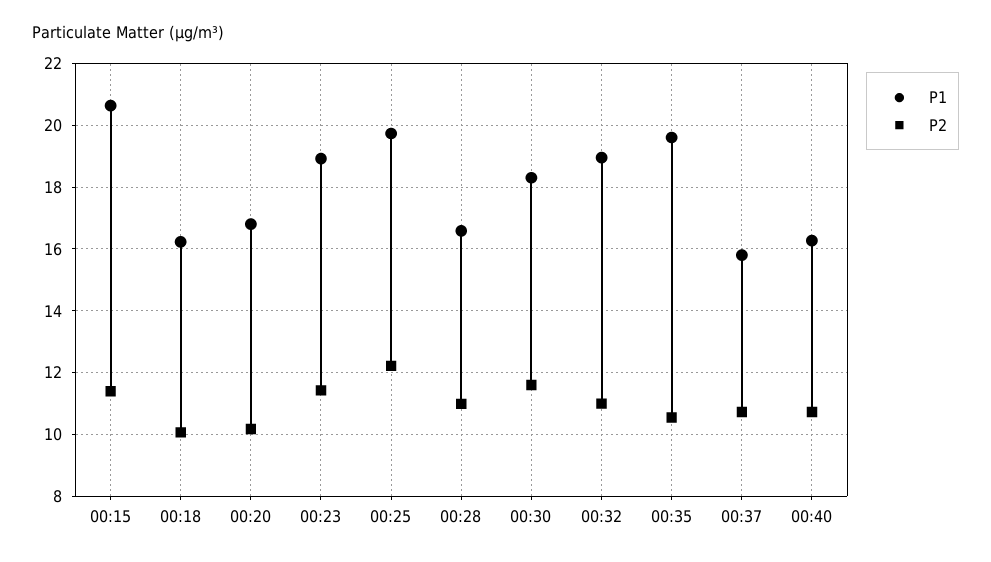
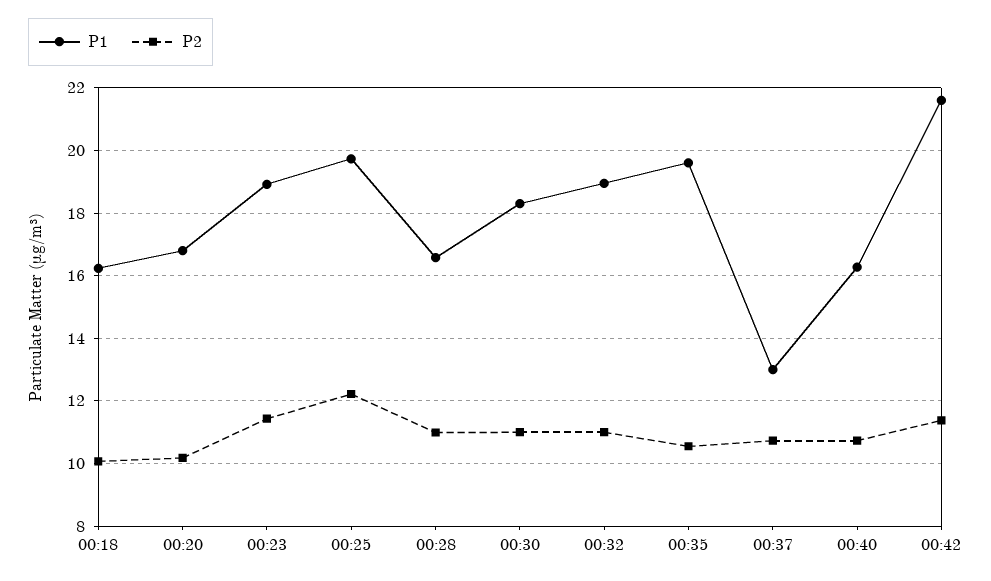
P1, 00:15: 20.6 -> none
P2, 00:15: 11.4 -> none
P2, 00:30: 11.6 -> 11
P1, 00:37: 15.8 -> 13
P1, 00:42: none -> 21.6
P2, 00:42: none -> 11.4

